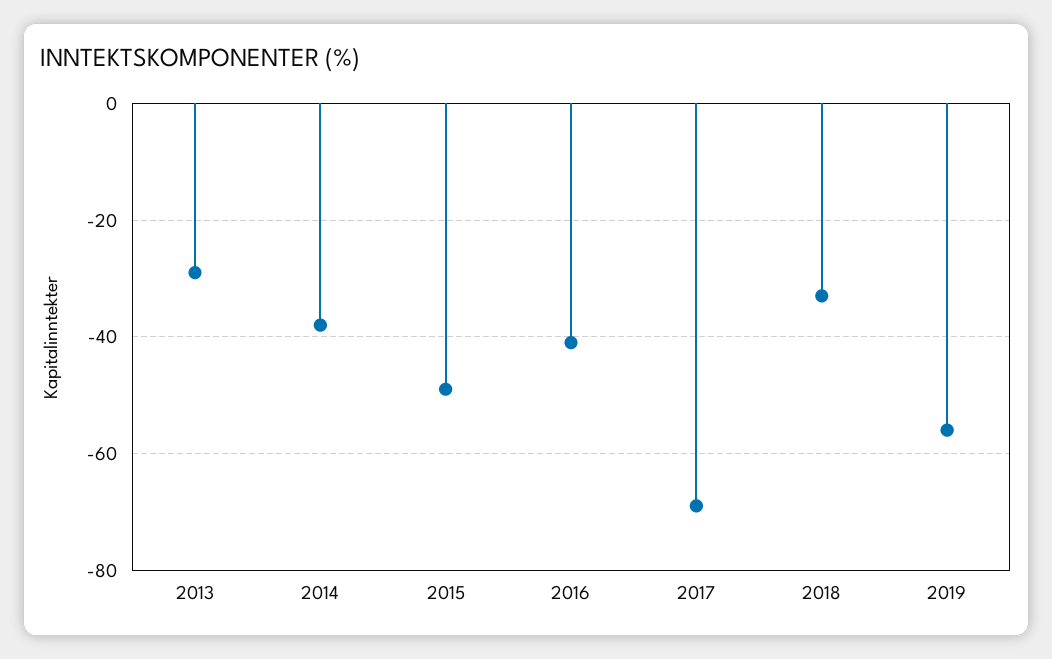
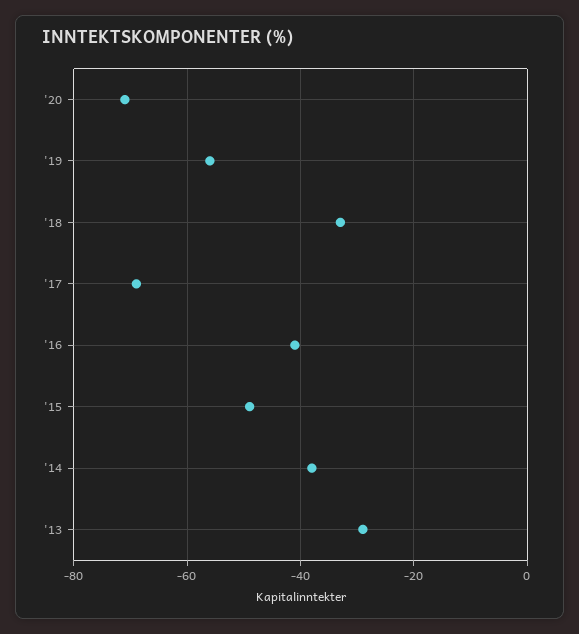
'20: none -> -70

